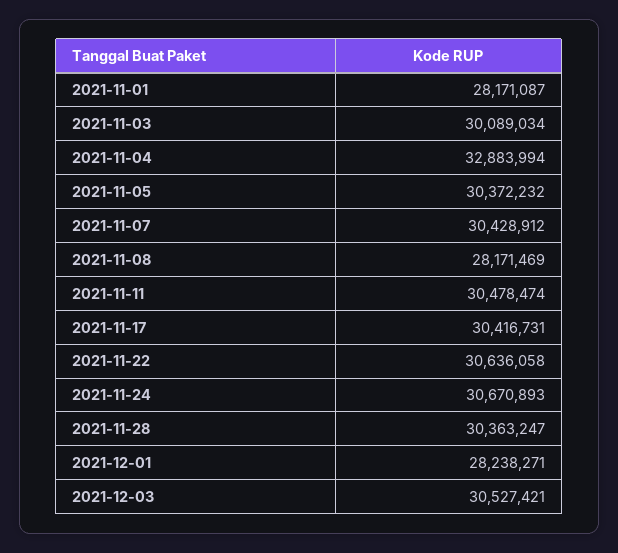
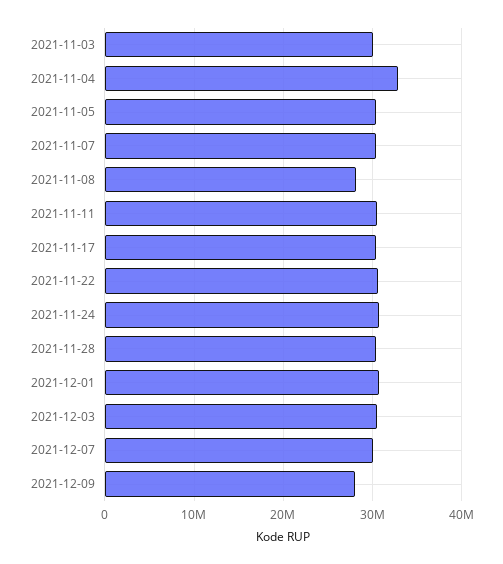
2021-11-01: 28171087 -> none
2021-12-01: 28238271 -> 31000000
2021-12-07: none -> 30000000
2021-12-09: none -> 28000000

